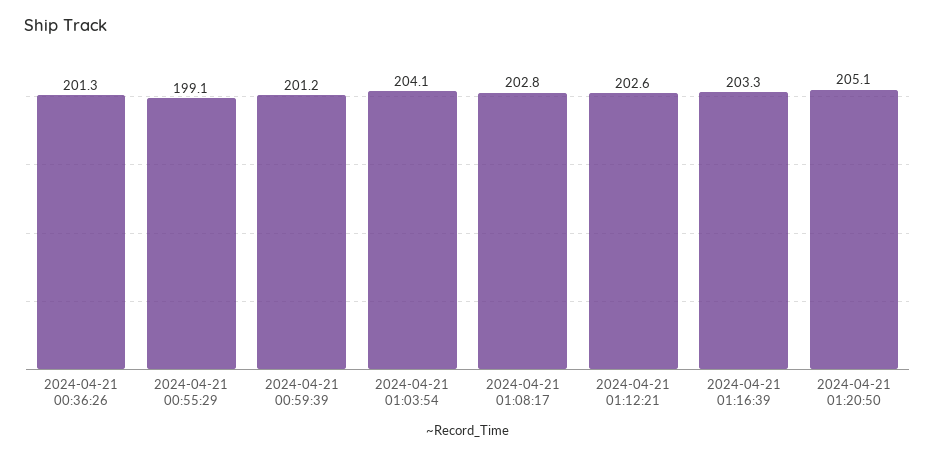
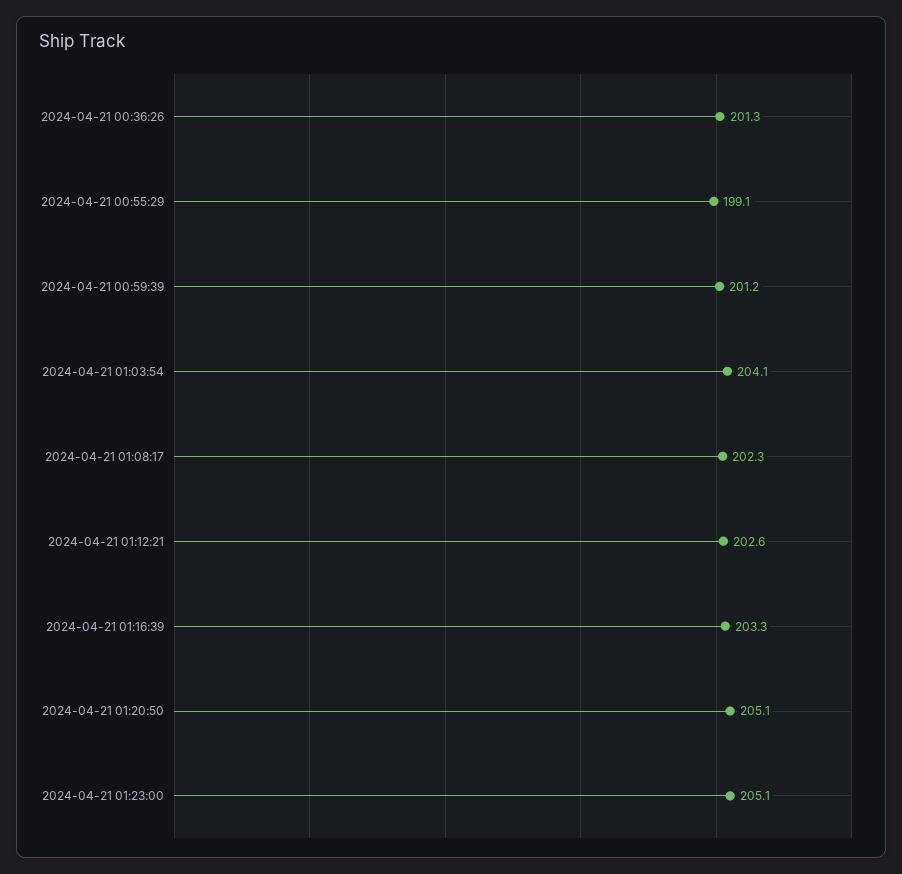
2024-04-21 01:08:17: 202.8 -> 202.3
2024-04-21 01:23:00: none -> 205.1

